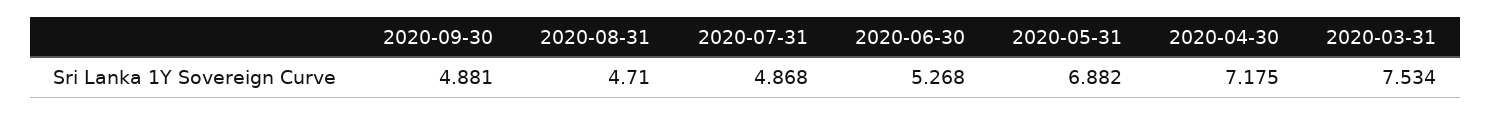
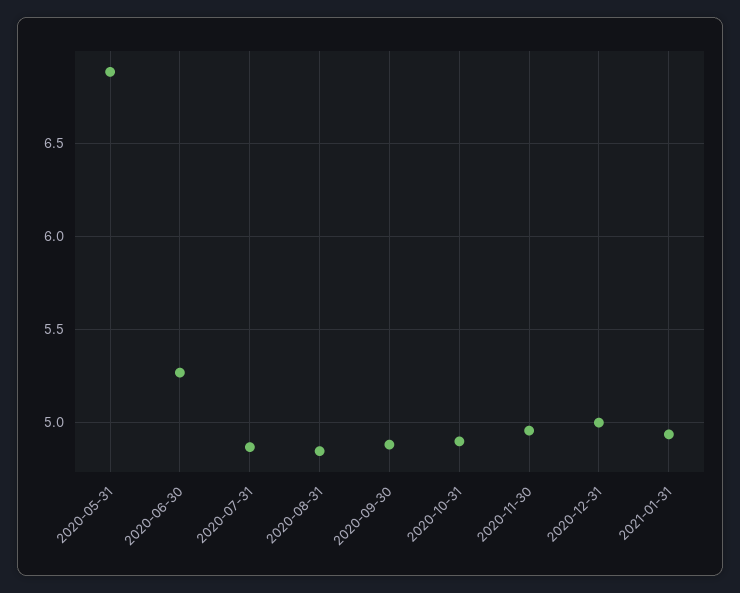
2020-08-31: 4.71 -> 4.85
2020-04-30: 7.175 -> none
2020-03-31: 7.534 -> none
2020-10-31: none -> 4.9
2020-11-30: none -> 4.95
2020-12-31: none -> 5
2021-01-31: none -> 4.95

